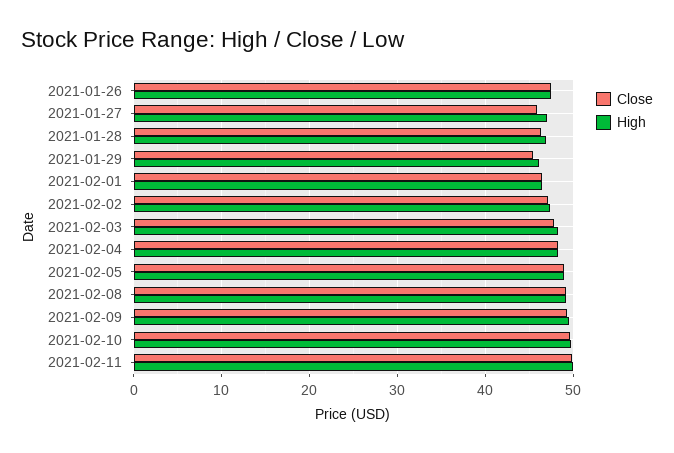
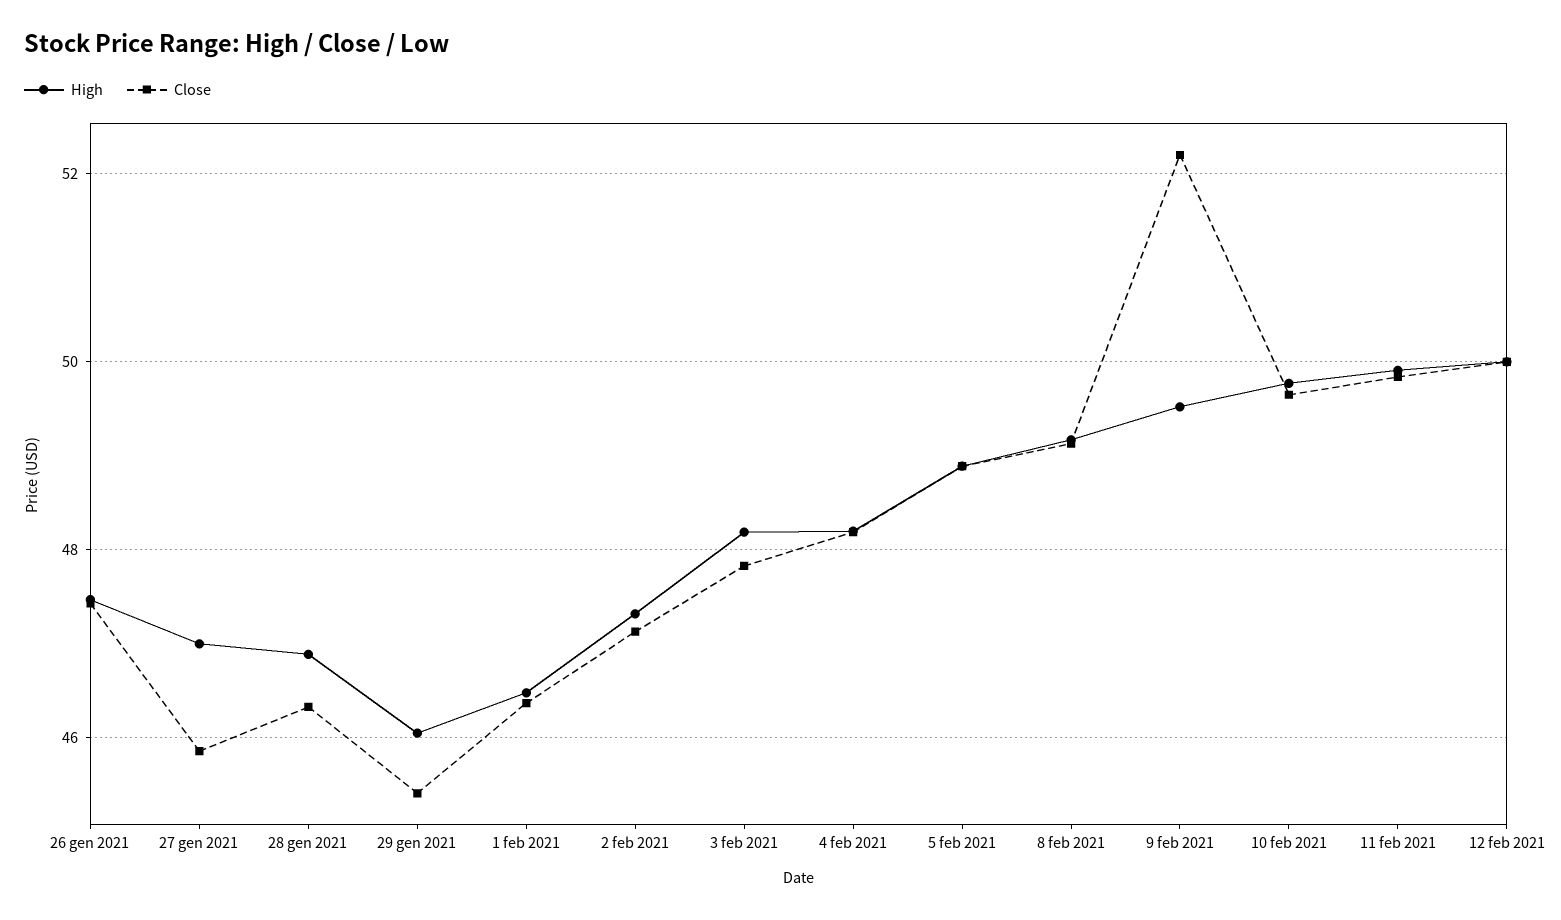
Close, 2021-02-09: 49 -> 52.2
High, 12 feb 2021: none -> 50
Close, 12 feb 2021: none -> 50

